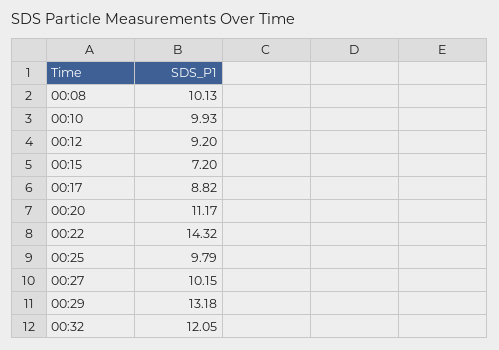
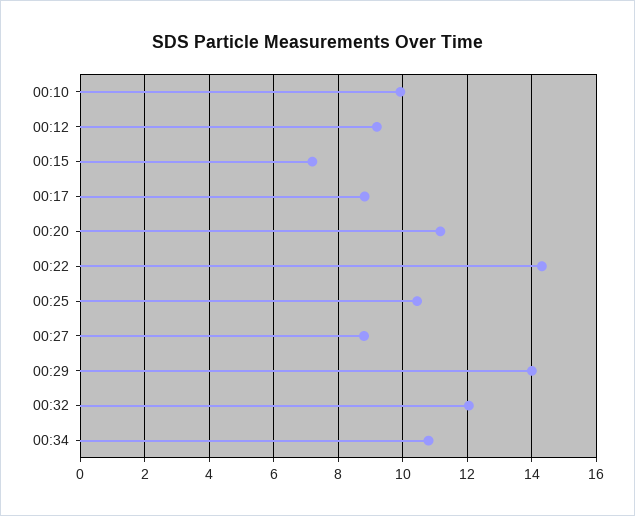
00:08: 10.13 -> none
00:25: 9.79 -> 10.4
00:27: 10.15 -> 8.8
00:29: 13.18 -> 14
00:34: none -> 10.8

